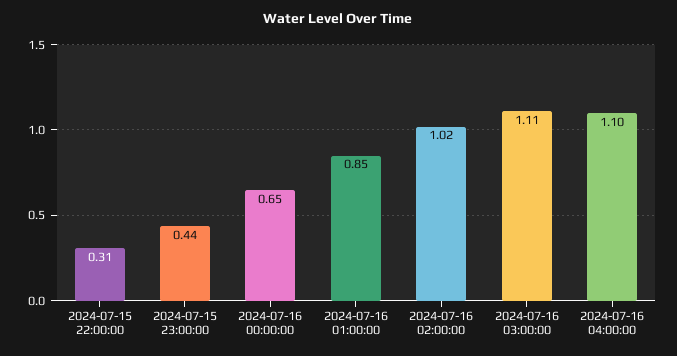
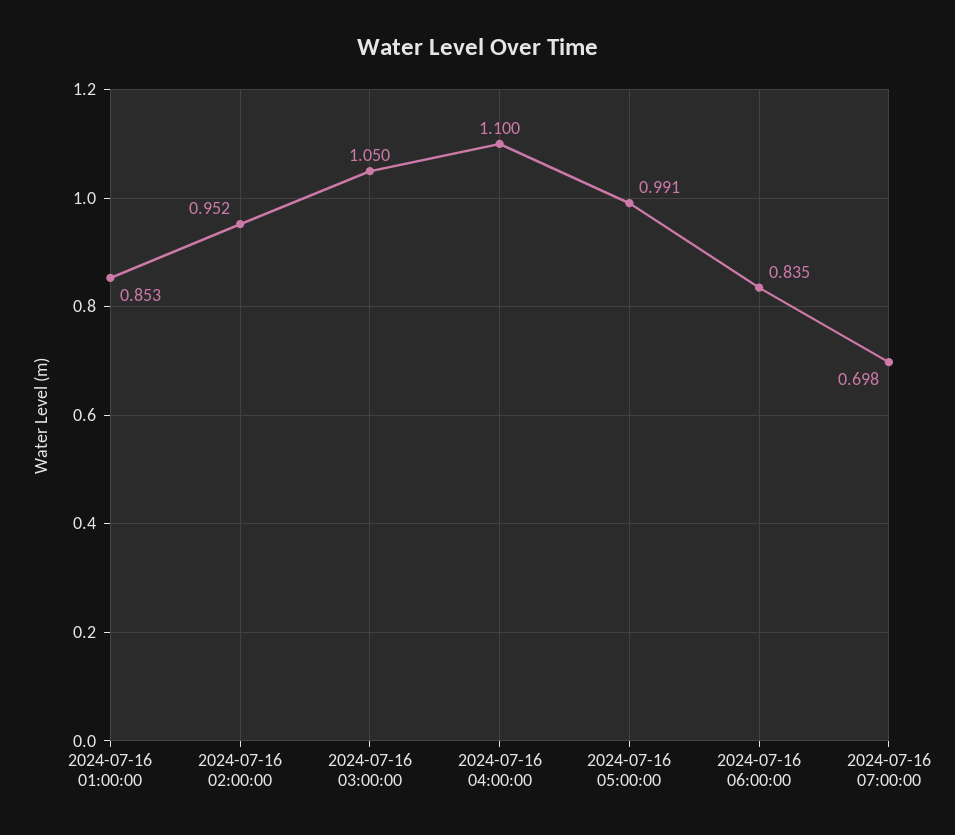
2024-07-15 22:00:00: 0.31 -> none
2024-07-15 23:00:00: 0.44 -> none
2024-07-16 00:00:00: 0.65 -> none
2024-07-16 02:00:00: 1.02 -> 0.952
2024-07-16 03:00:00: 1.11 -> 1.05
2024-07-16 05:00:00: none -> 0.991
2024-07-16 06:00:00: none -> 0.835
2024-07-16 07:00:00: none -> 0.698

